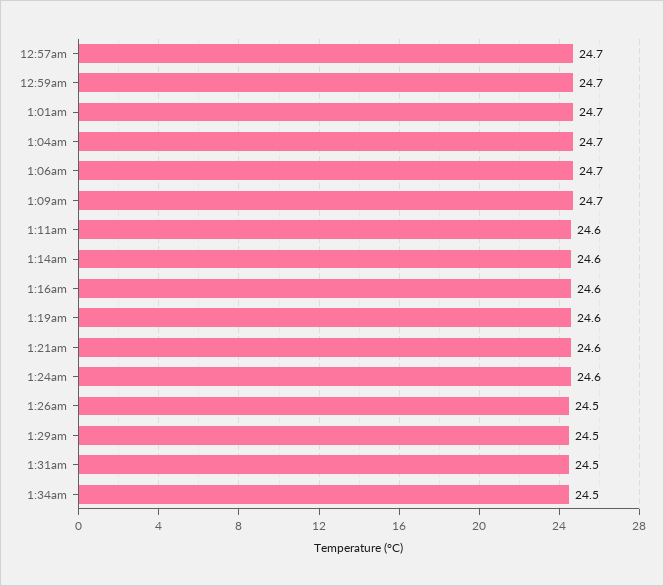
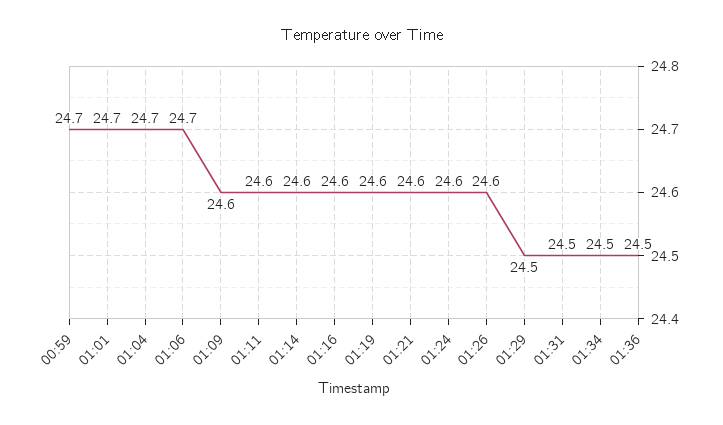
12:57am: 24.7 -> none
1:09am: 24.7 -> 24.6
1:26am: 24.5 -> 24.6
01:36: none -> 24.5

